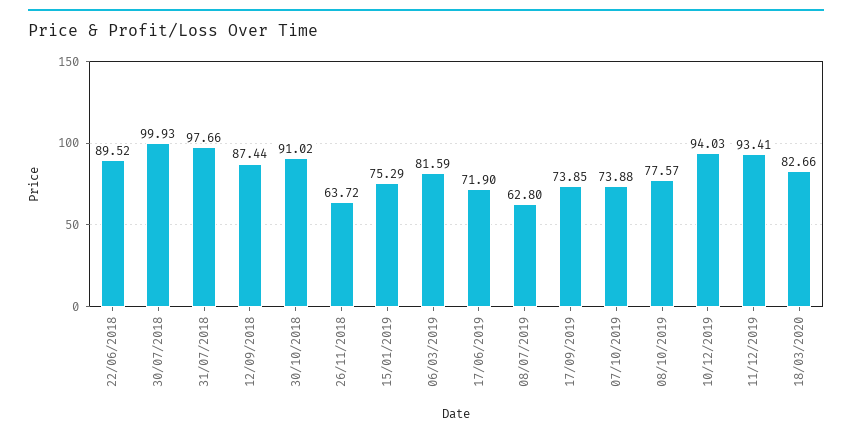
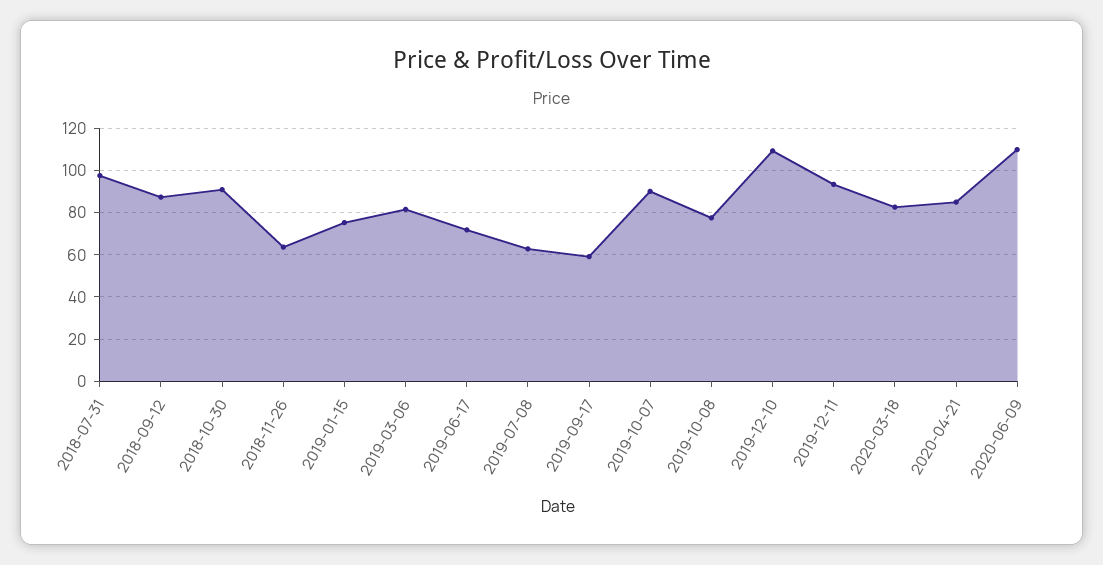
22/06/2018: 89.52 -> none
30/07/2018: 99.93 -> none
17/09/2019: 73.85 -> 60
07/10/2019: 73.88 -> 90
10/12/2019: 94.03 -> 110
2020-04-21: none -> 85
2020-06-09: none -> 110

